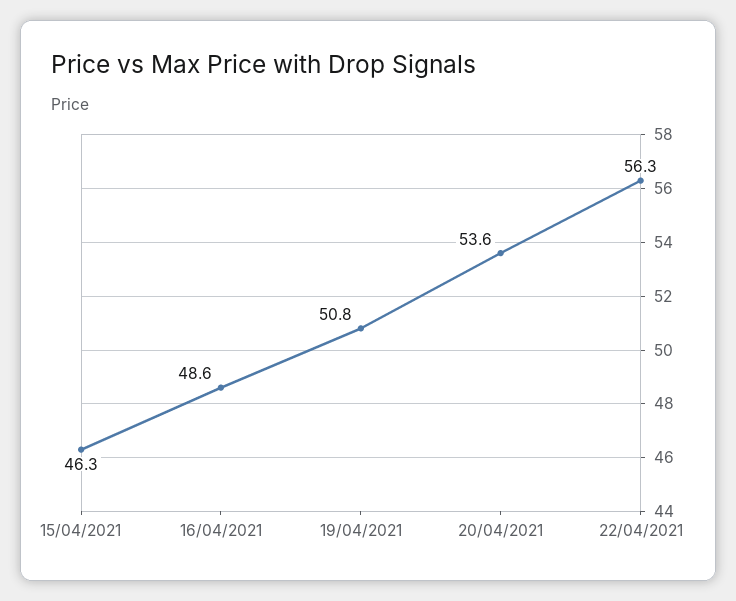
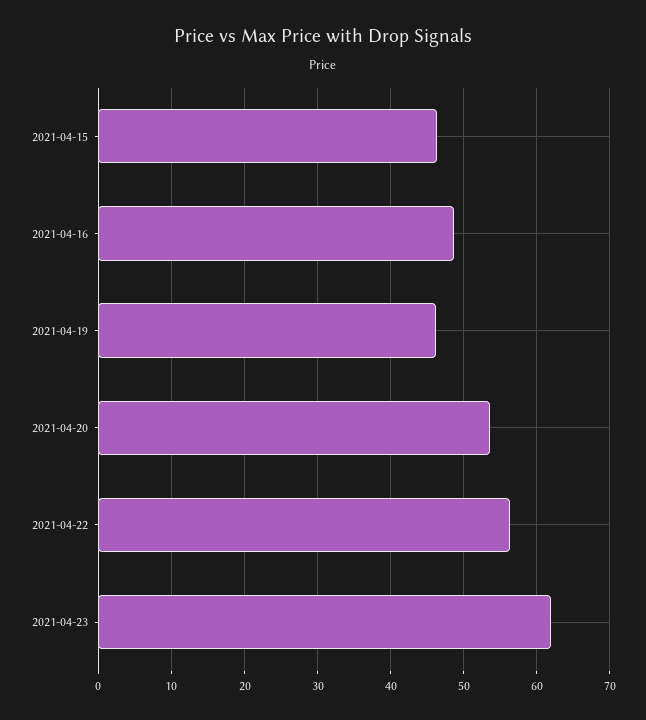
19/04/2021: 50.8 -> 46
2021-04-23: none -> 62

